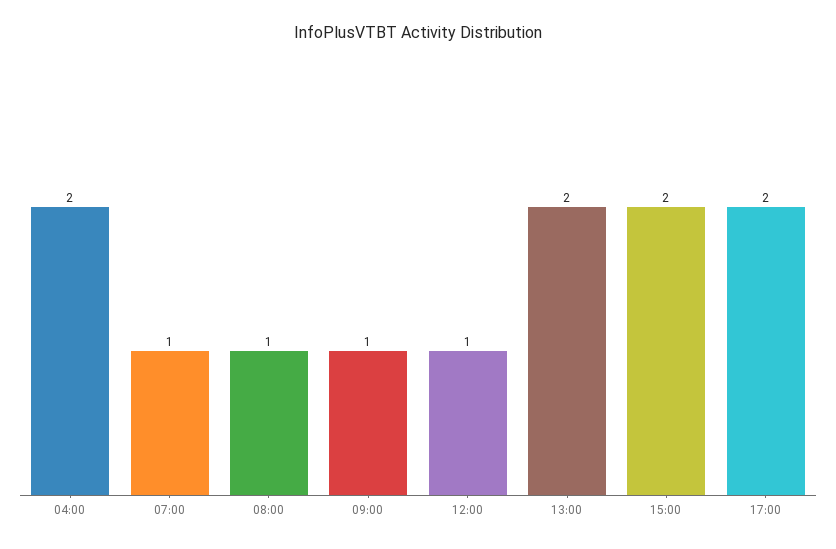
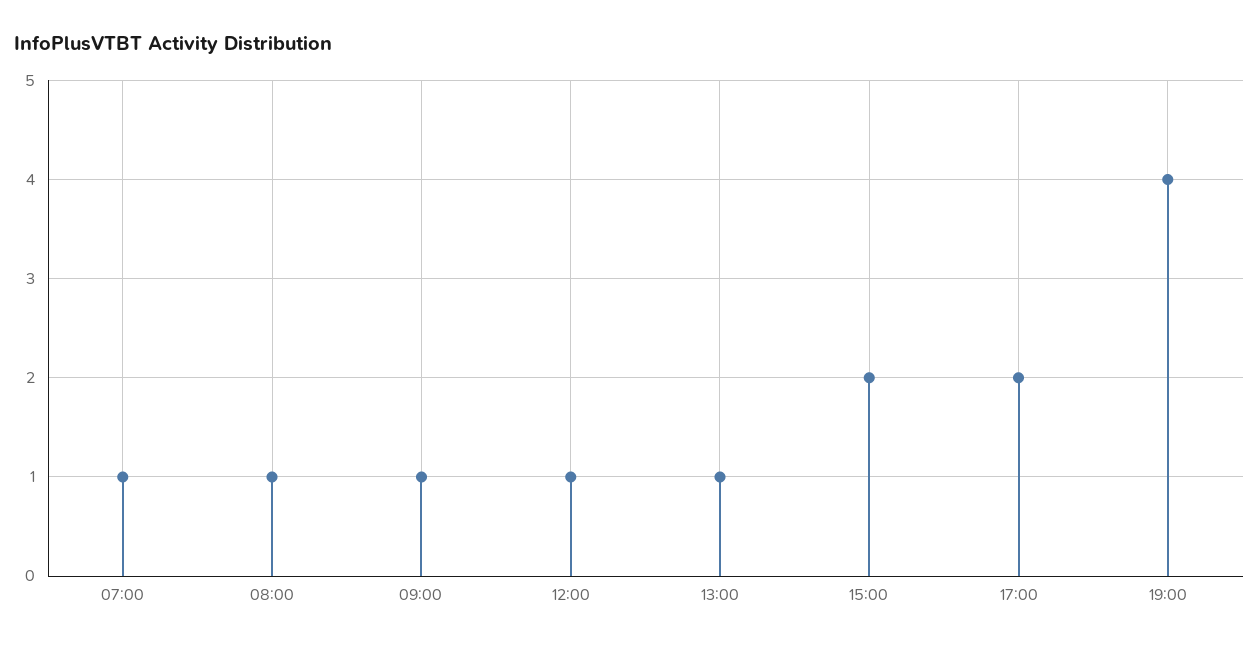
04:00: 2 -> none
13:00: 2 -> 1
19:00: none -> 4

